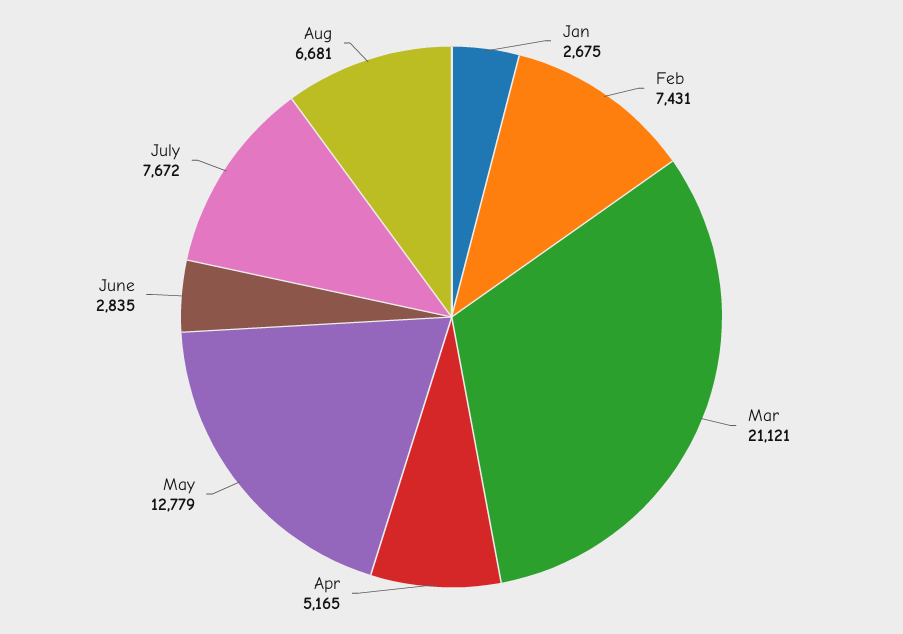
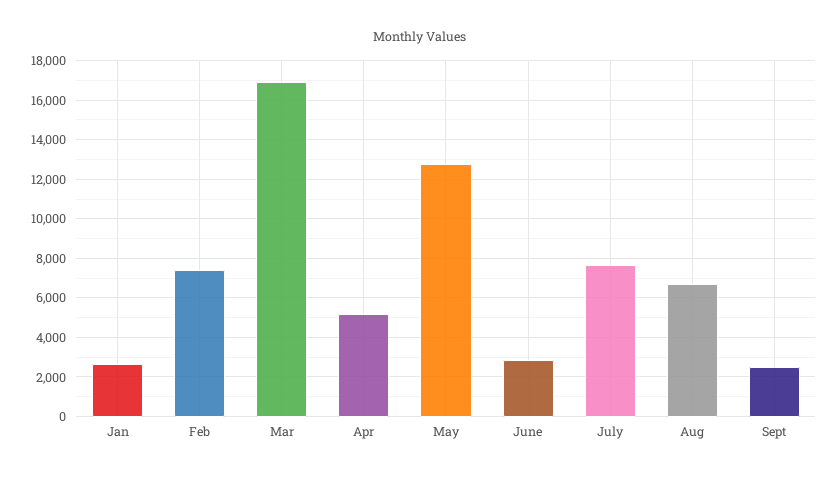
Mar: 21121 -> 17000
Sept: none -> 2500

